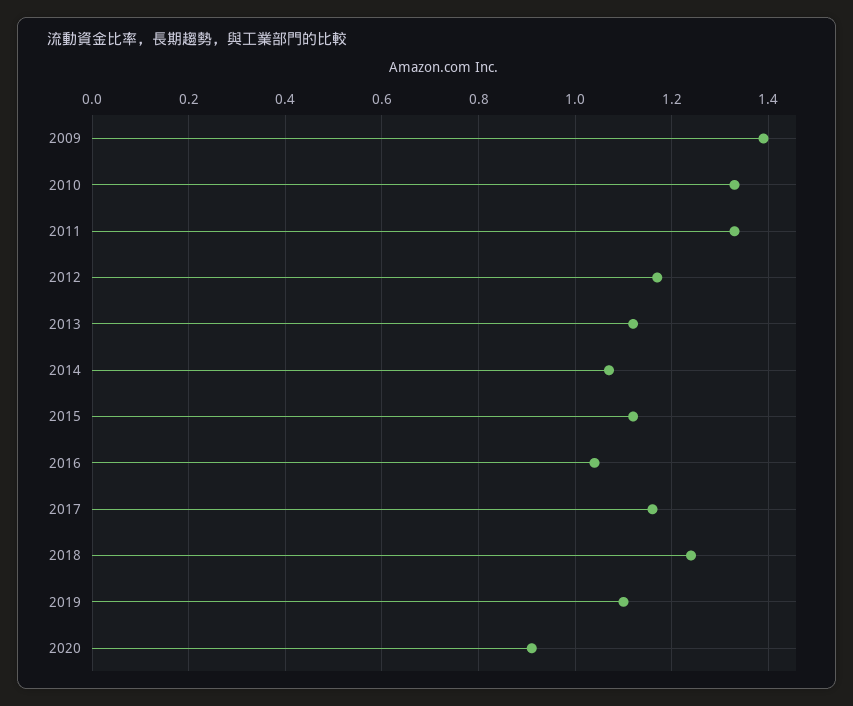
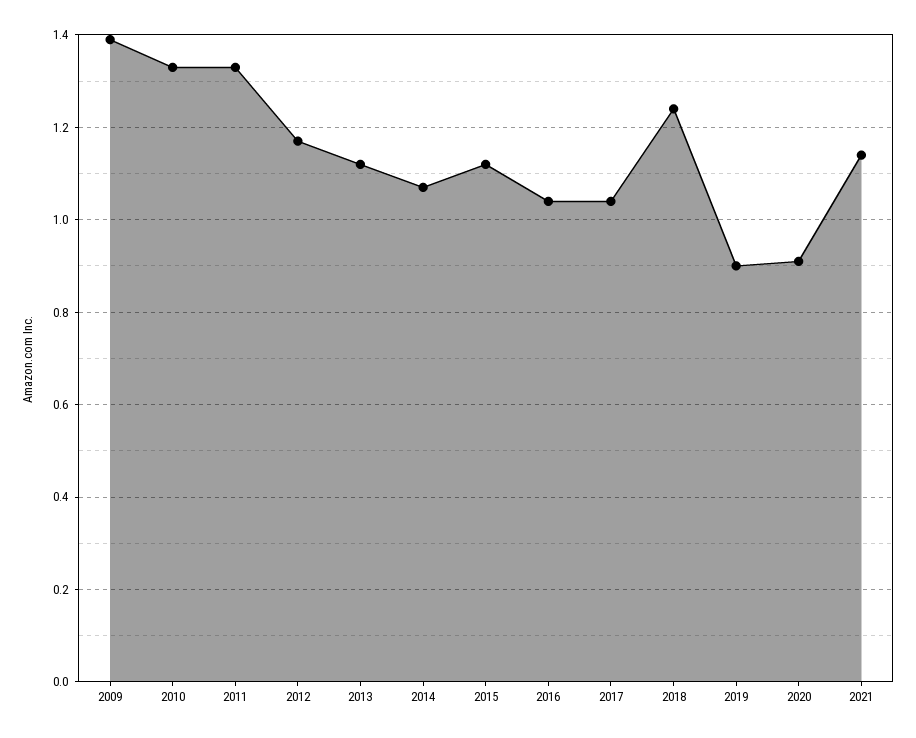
2017: 1.15 -> 1.05
2019: 1.1 -> 0.9
2021: none -> 1.15

